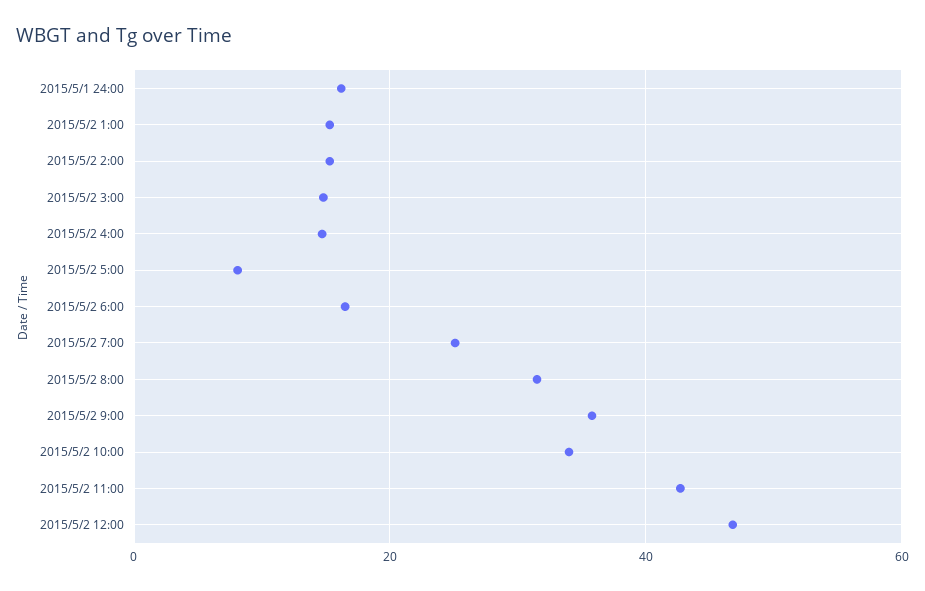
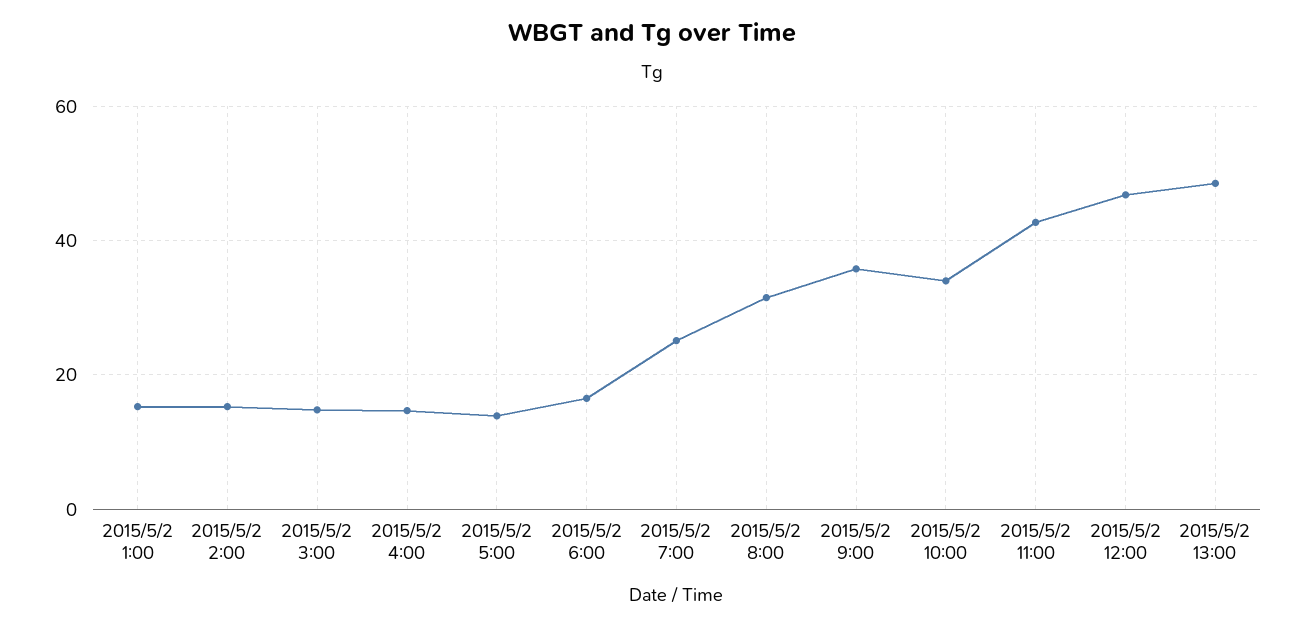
2015/5/1 24:00: 16 -> none
2015/5/2 5:00: 8 -> 14
2015/5/2 13:00: none -> 48

